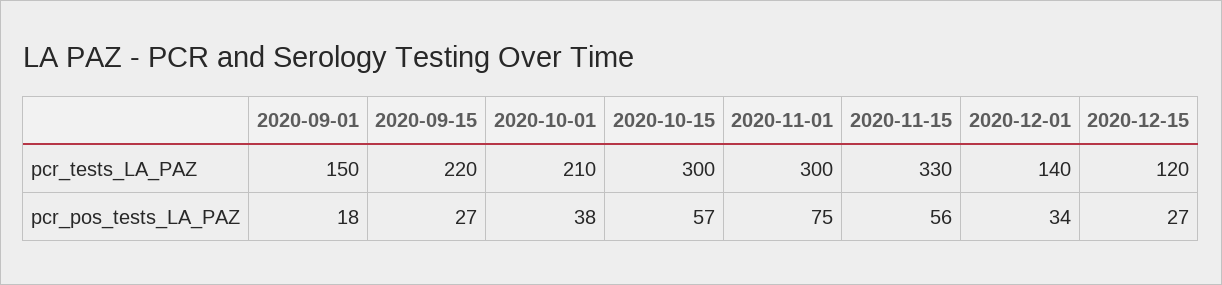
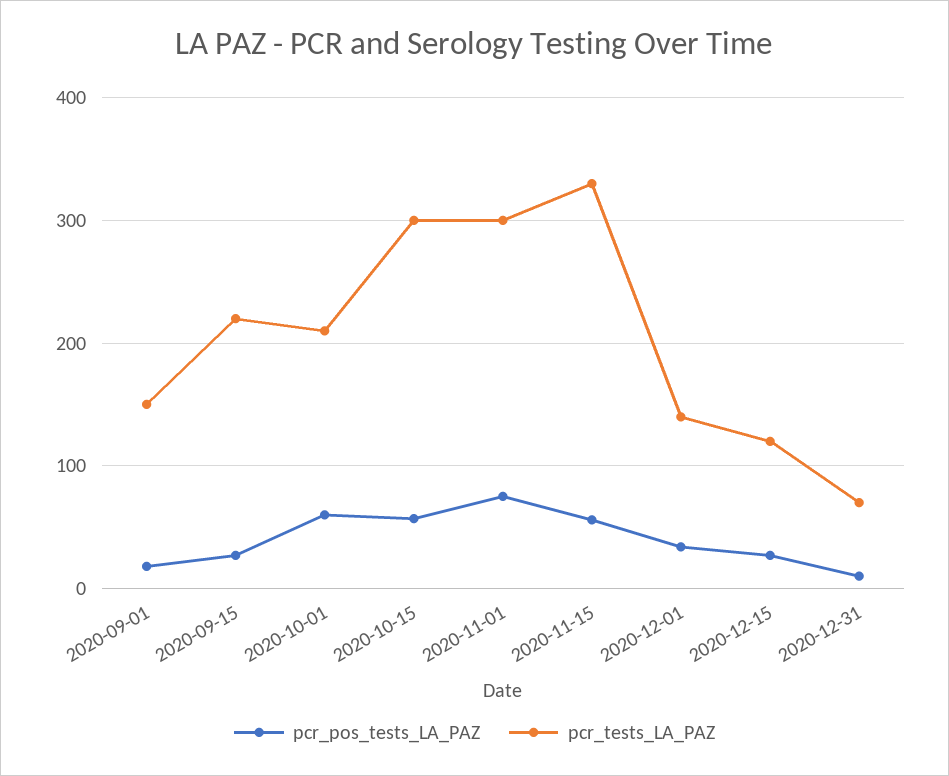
pcr_pos_tests_LA_PAZ, 2020-10-01: 38 -> 60
pcr_pos_tests_LA_PAZ, 2020-12-31: none -> 10
pcr_tests_LA_PAZ, 2020-12-31: none -> 70

